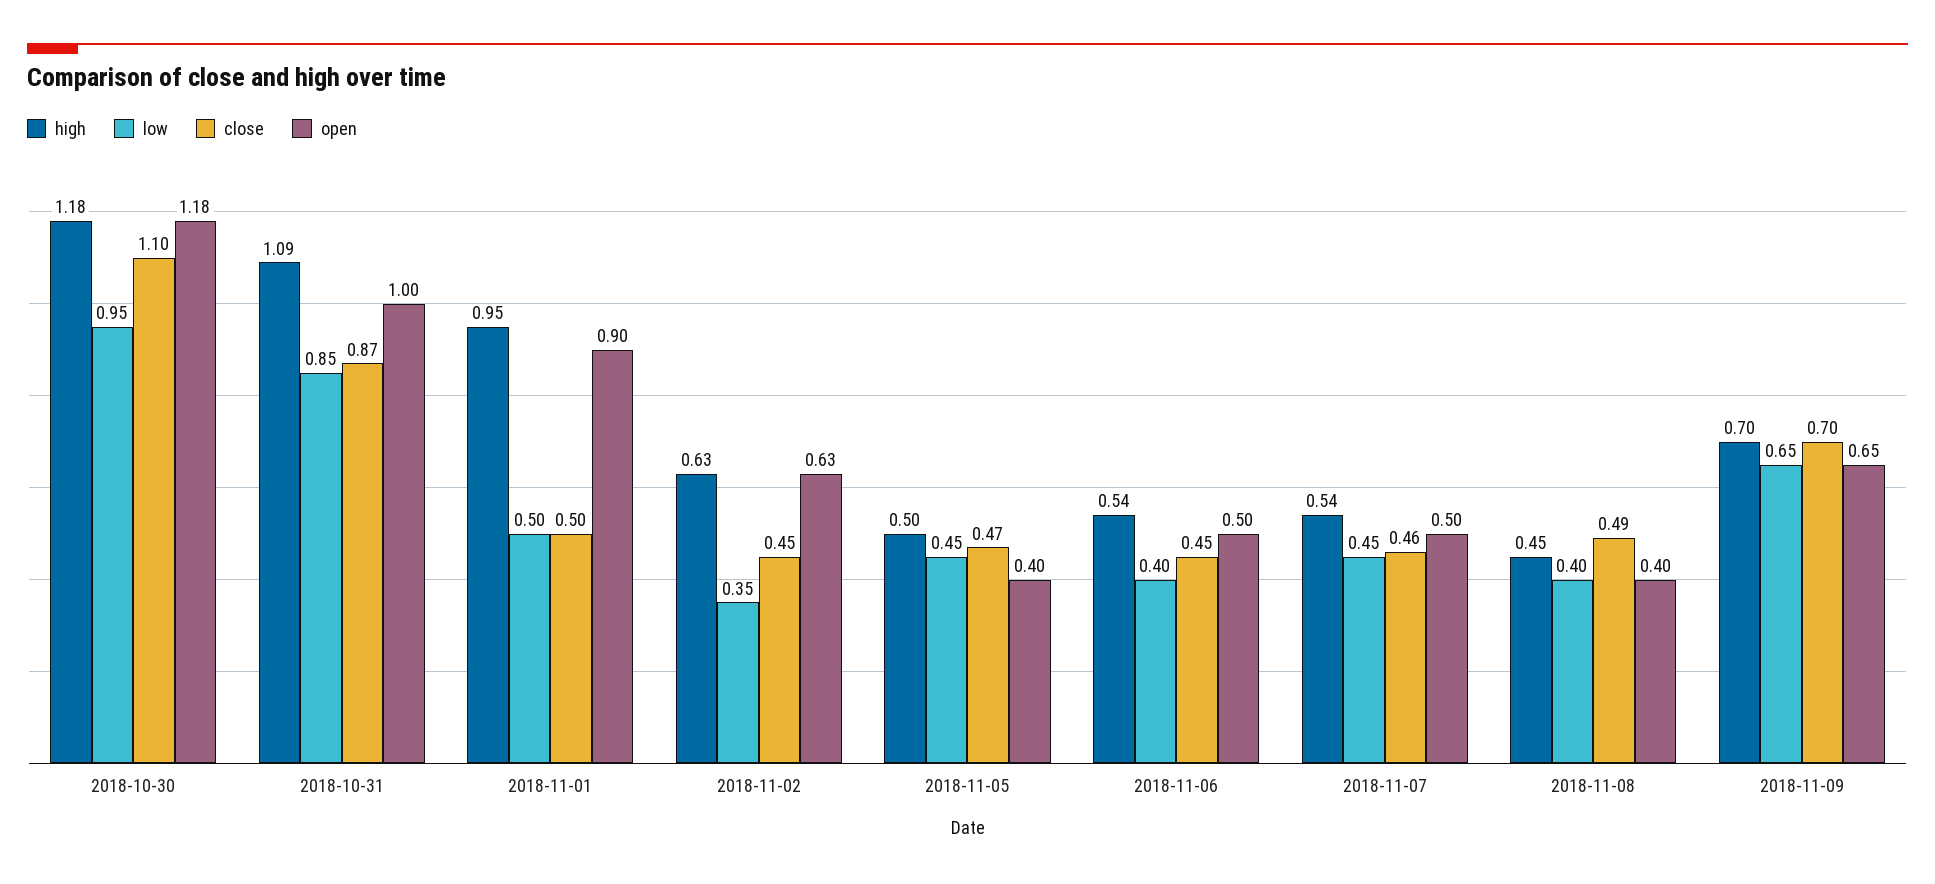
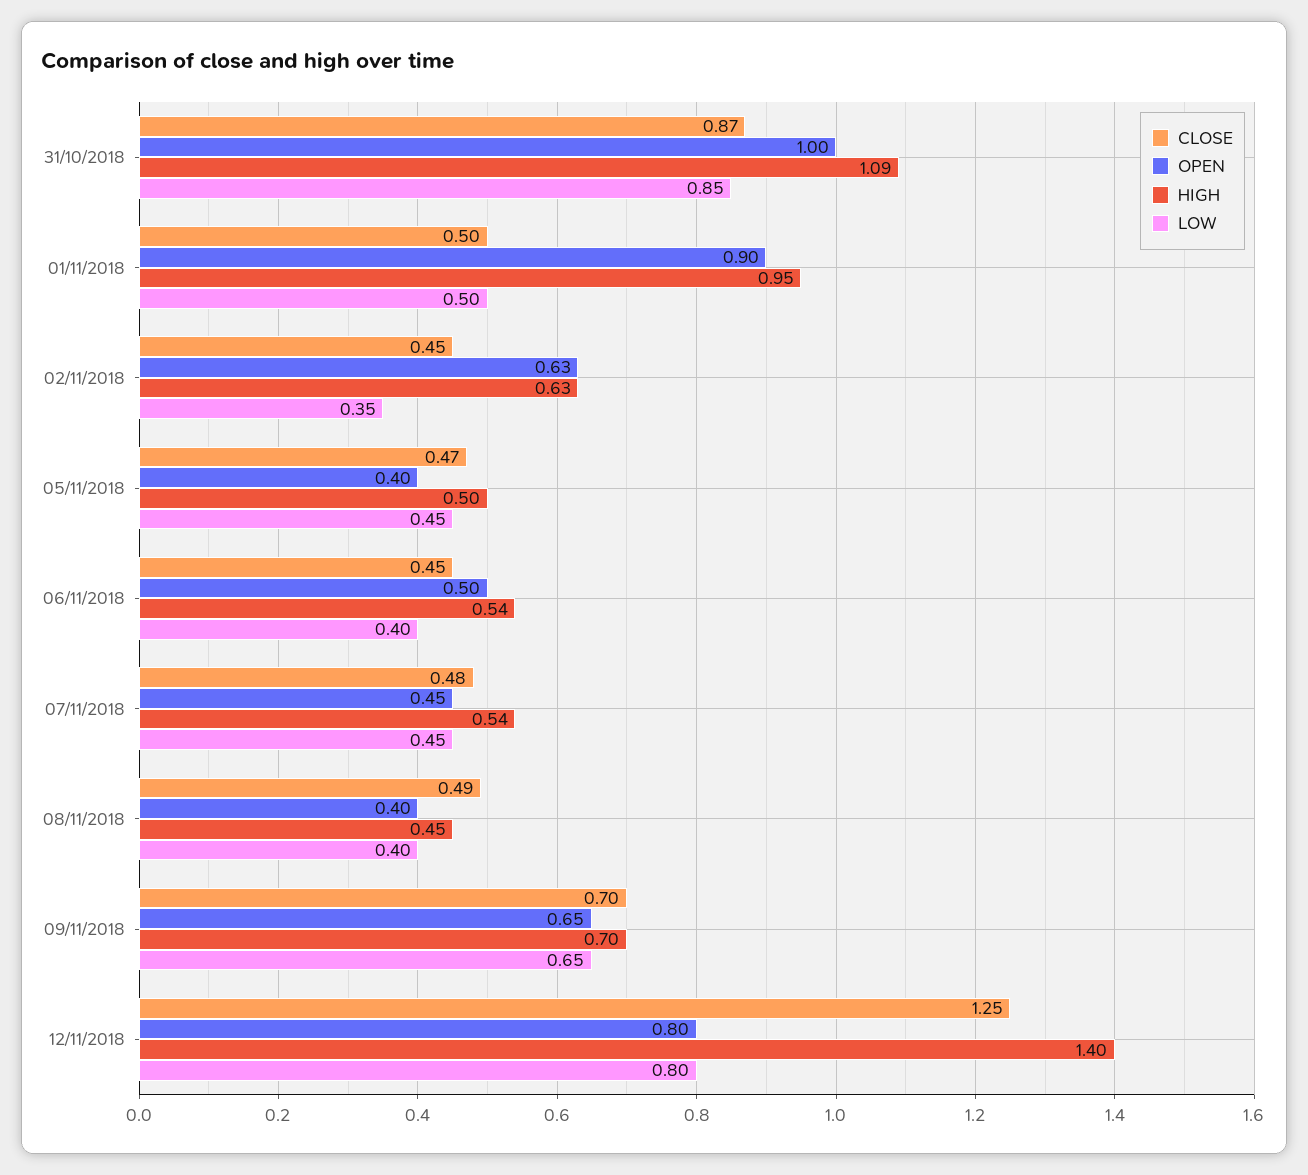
high, 2018-10-30: 1.18 -> none
low, 2018-10-30: 0.95 -> none
close, 2018-10-30: 1.1 -> none
open, 2018-10-30: 1.18 -> none
close, 2018-11-07: 0.46 -> 0.48
open, 2018-11-07: 0.5 -> 0.45
close, 12/11/2018: none -> 1.25
open, 12/11/2018: none -> 0.8
high, 12/11/2018: none -> 1.4
low, 12/11/2018: none -> 0.8

